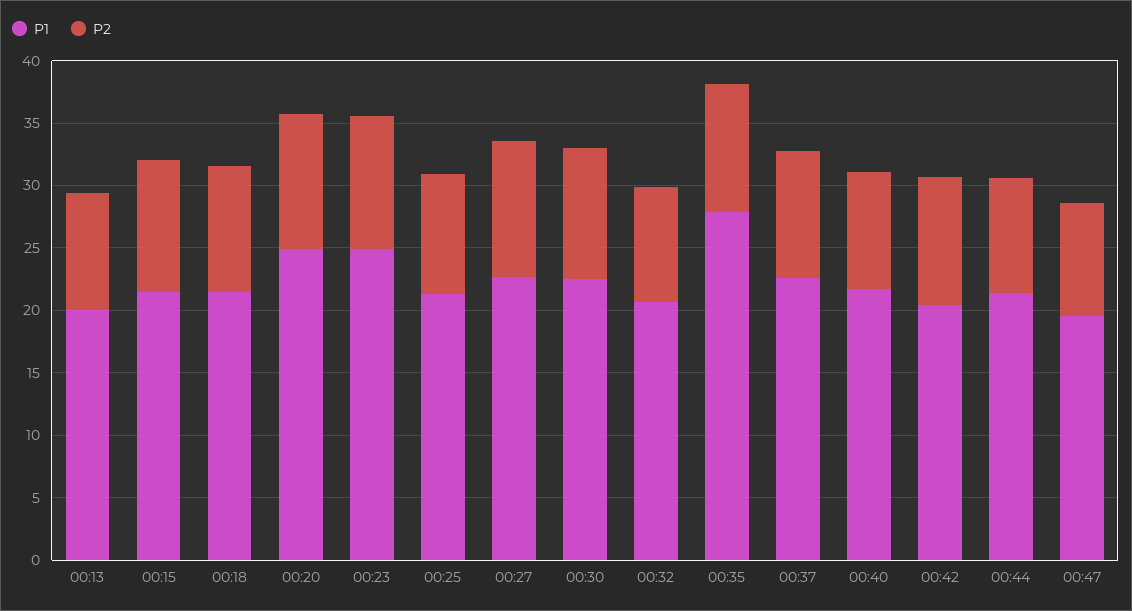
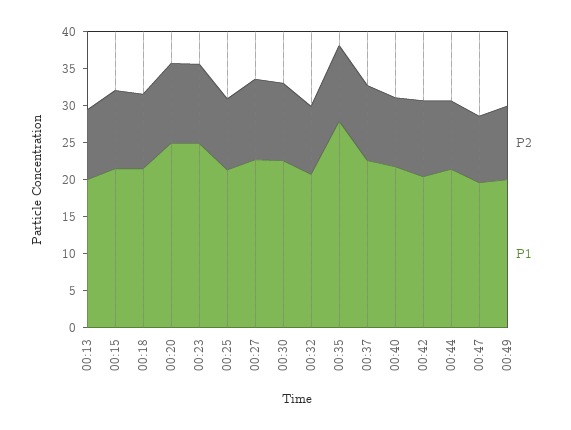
P2, 00:49: none -> 10
P1, 00:49: none -> 20

